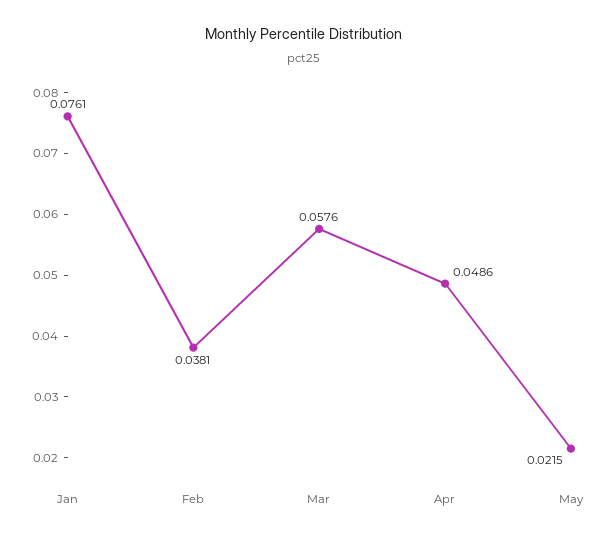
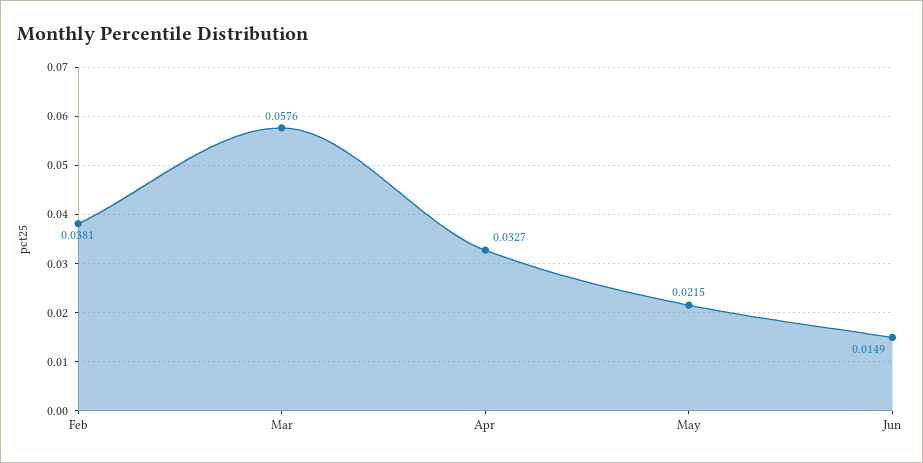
Jan: 0.0761 -> none
Apr: 0.0486 -> 0.0327
Jun: none -> 0.0149

